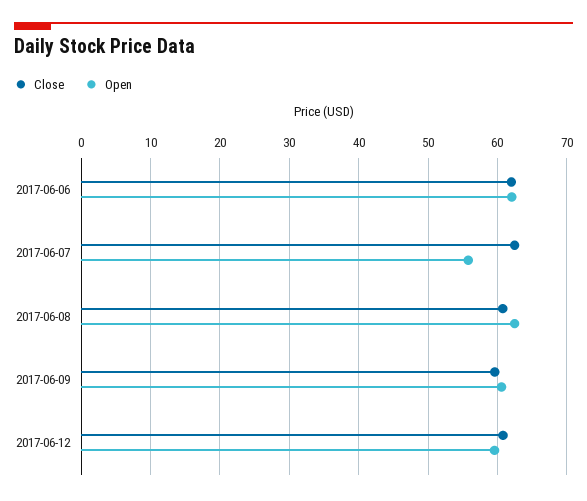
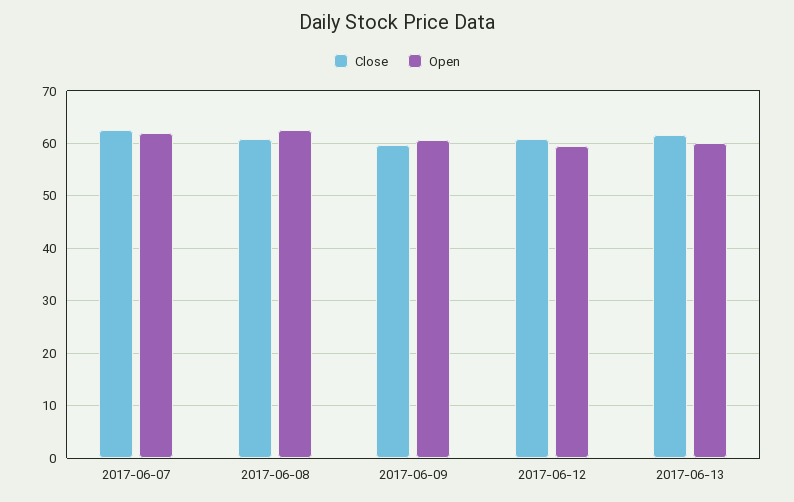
Close, 2017-06-06: 62 -> none
Open, 2017-06-06: 62 -> none
Open, 2017-06-07: 56 -> 62
Close, 2017-06-13: none -> 62
Open, 2017-06-13: none -> 60

